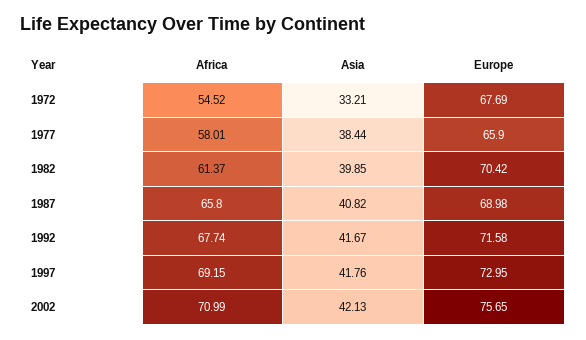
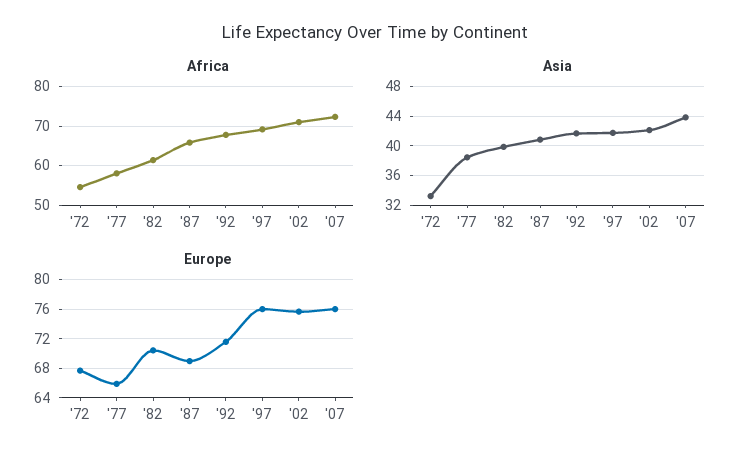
Europe, 1997: 72.95 -> 76
Africa, '07: none -> 72
Asia, '07: none -> 44
Europe, '07: none -> 76

